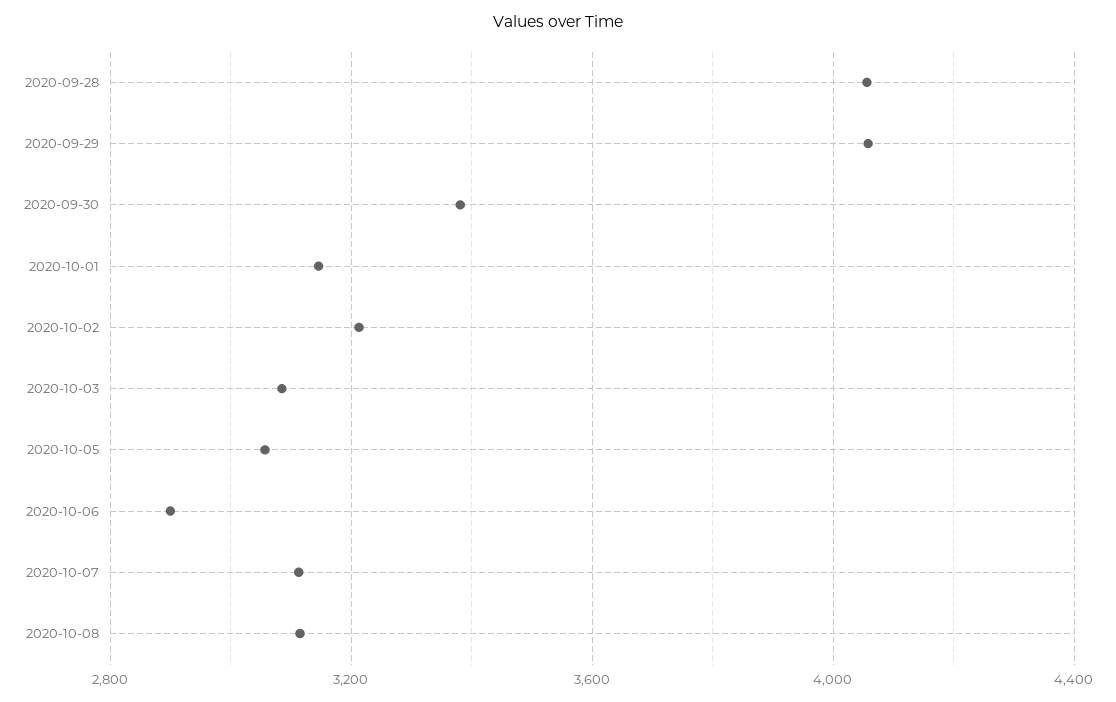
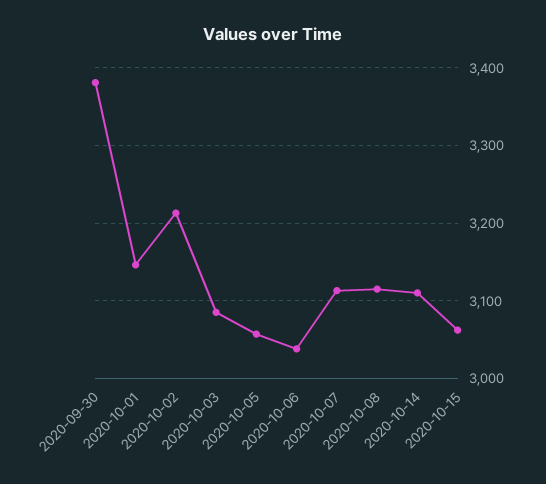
2020-09-28: 4050 -> none
2020-09-29: 4050 -> none
2020-10-06: 2900 -> 3040
2020-10-14: none -> 3110
2020-10-15: none -> 3060

